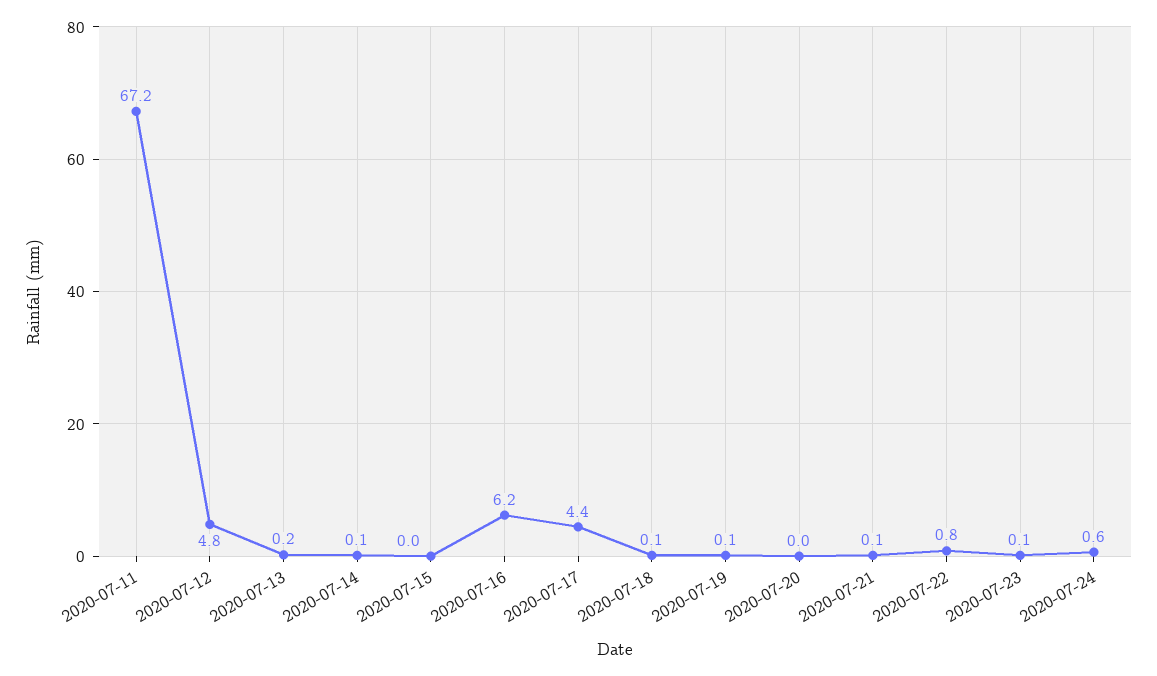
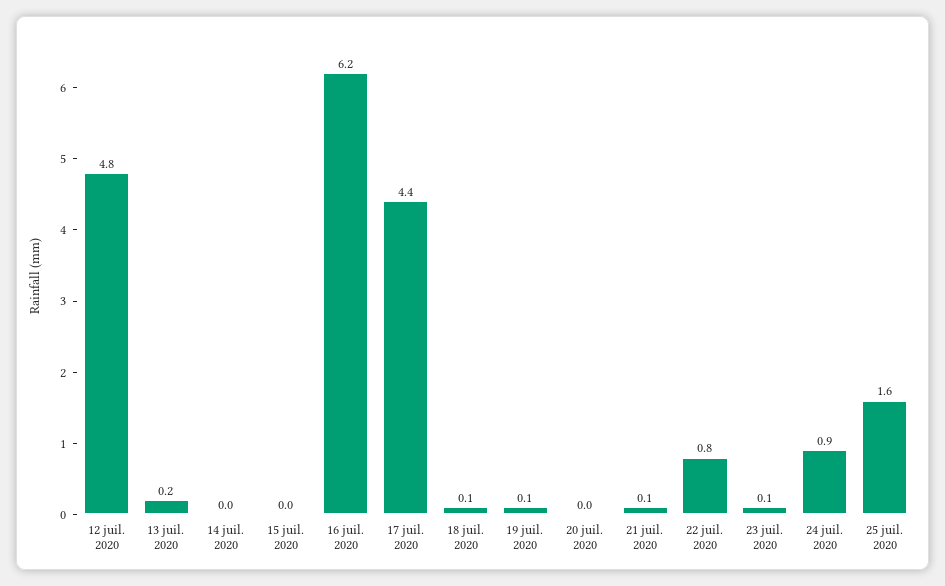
2020-07-11: 67.2 -> none
2020-07-14: 0.1 -> 0
2020-07-24: 0.6 -> 0.9
25 juil. 2020: none -> 1.6

